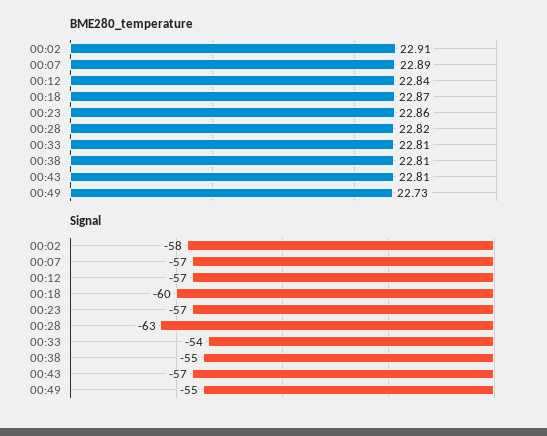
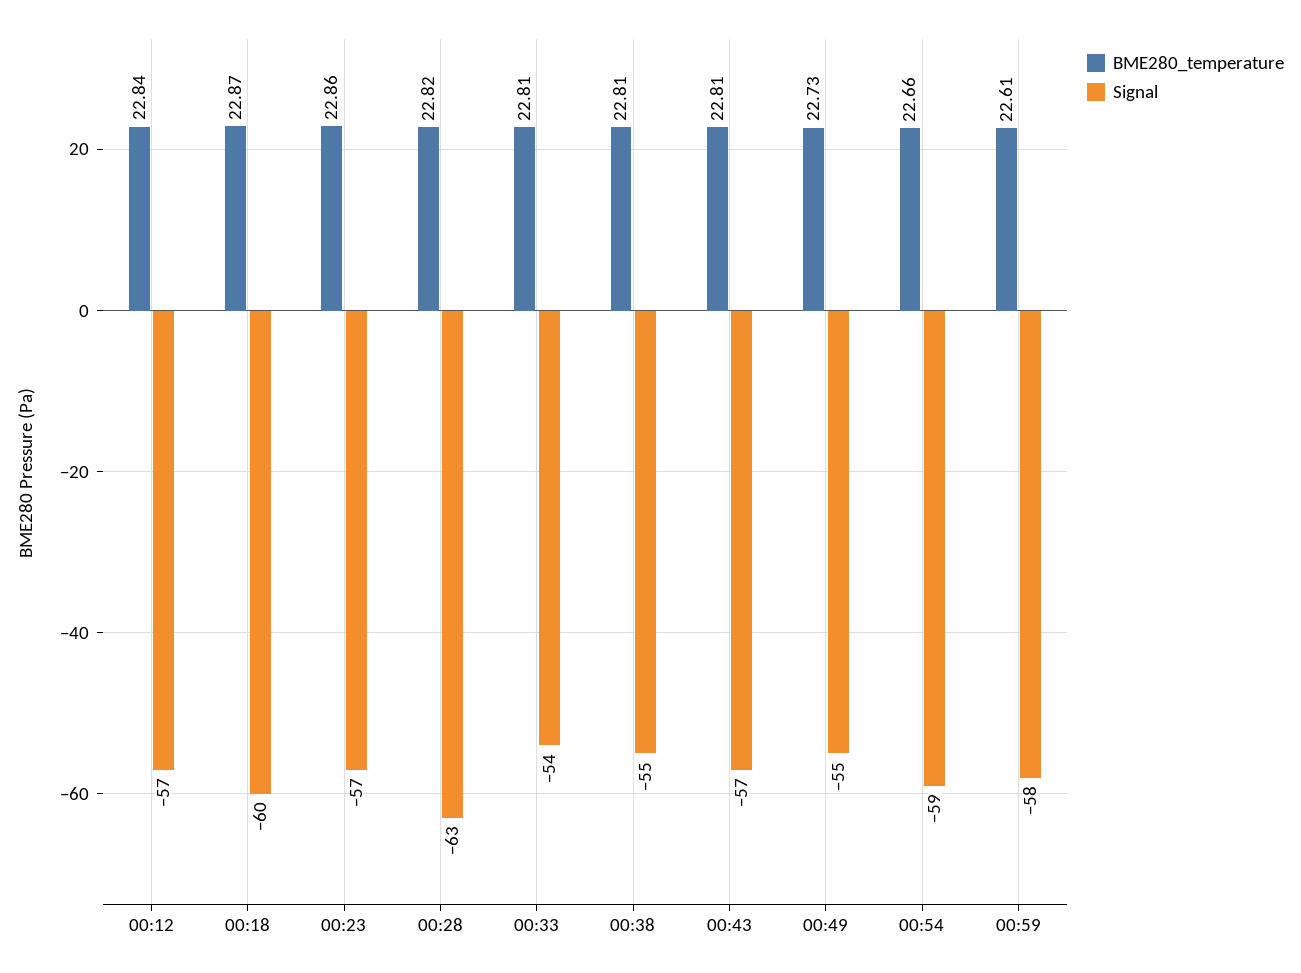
BME280_temperature, 00:02: 22.91 -> none
BME280_temperature, 00:07: 22.89 -> none
Signal, 00:02: -58 -> none
Signal, 00:07: -57 -> none
BME280_temperature, 00:54: none -> 22.66
Signal, 00:54: none -> -59
BME280_temperature, 00:59: none -> 22.61
Signal, 00:59: none -> -58

